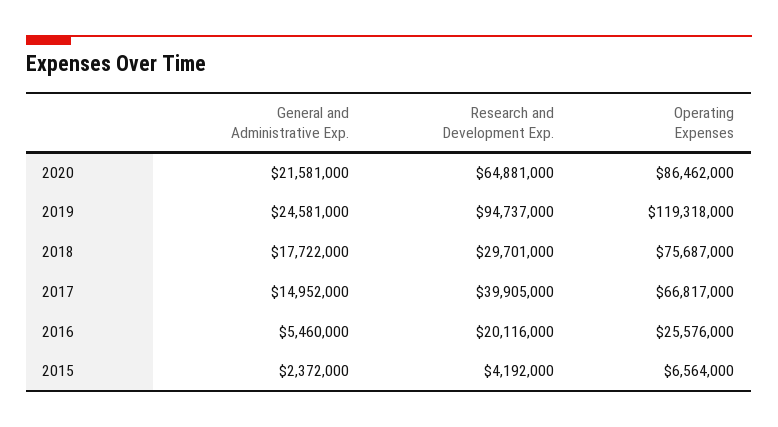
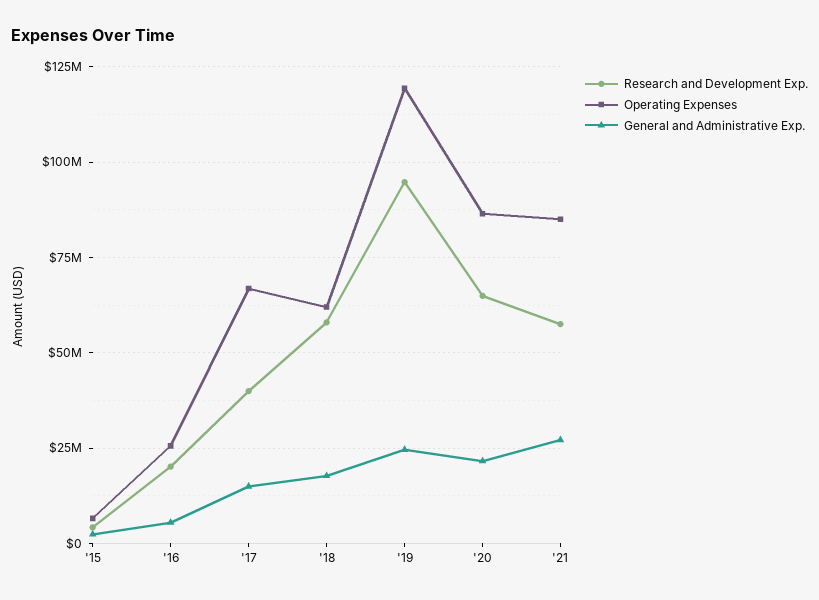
Research and Development Exp., 2018: 29701000 -> 57500000
Operating Expenses, 2018: 75687000 -> 62500000
Research and Development Exp., '21: none -> 57500000
Operating Expenses, '21: none -> 85000000
General and Administrative Exp., '21: none -> 27500000

